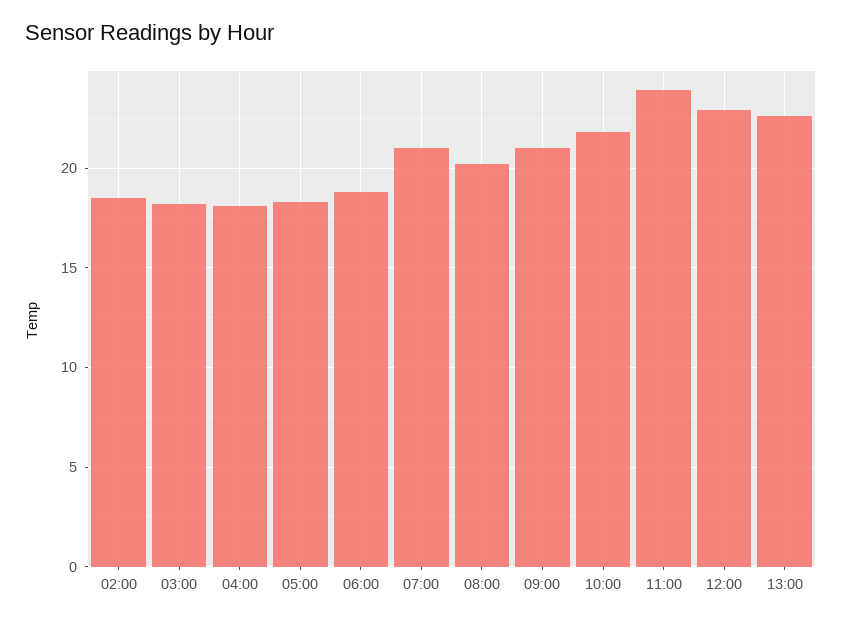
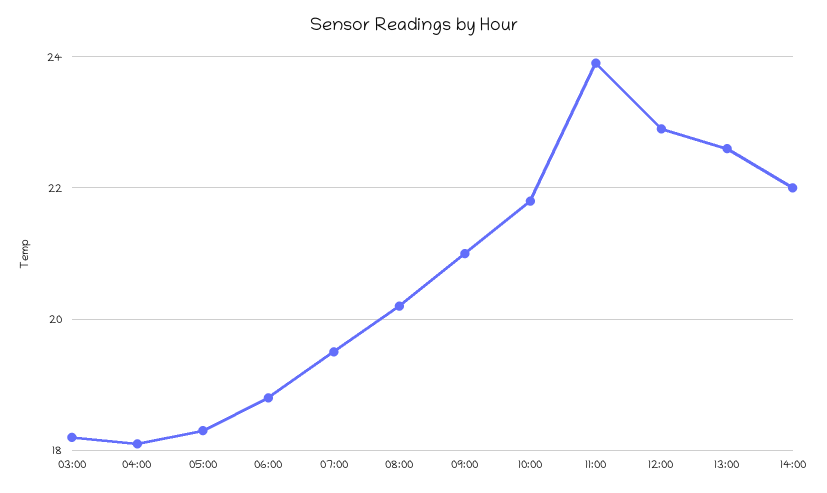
02:00: 18.5 -> none
07:00: 21 -> 19.5
14:00: none -> 22

